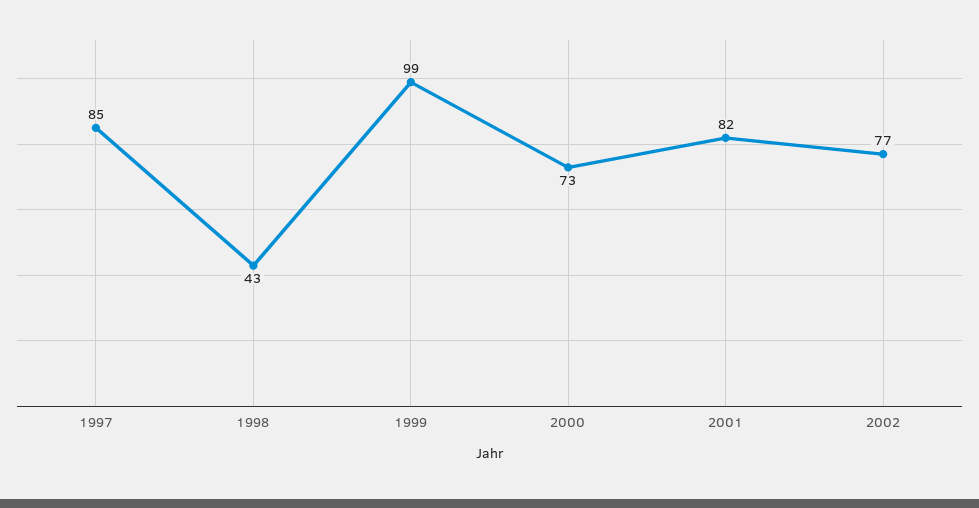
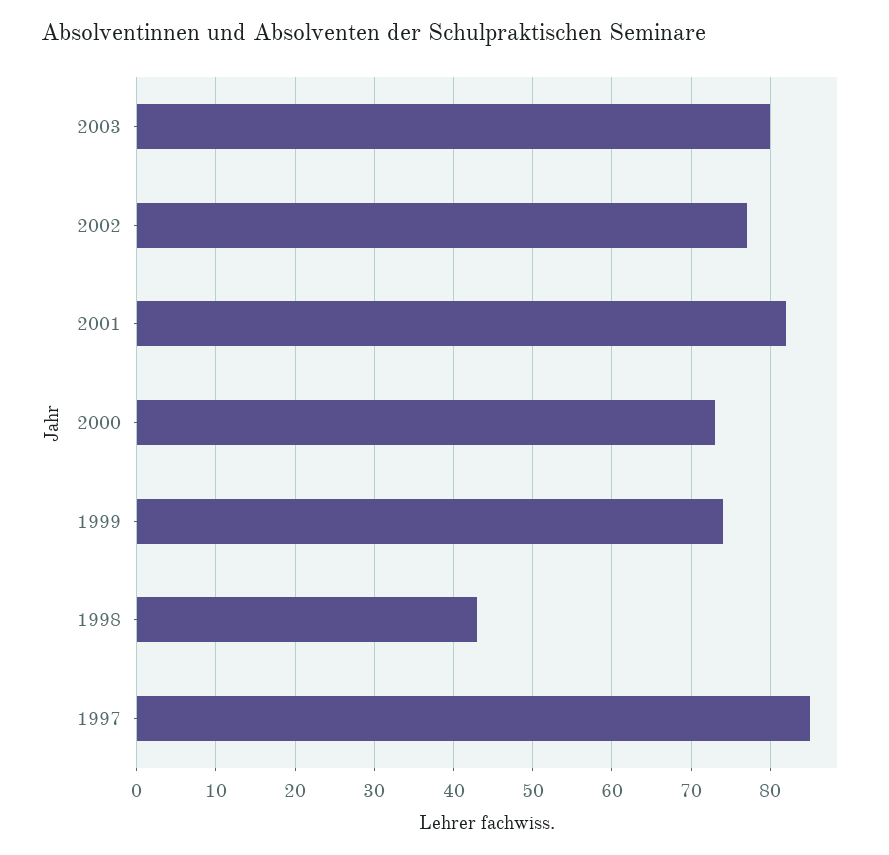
1999: 99 -> 74
2003: none -> 80

